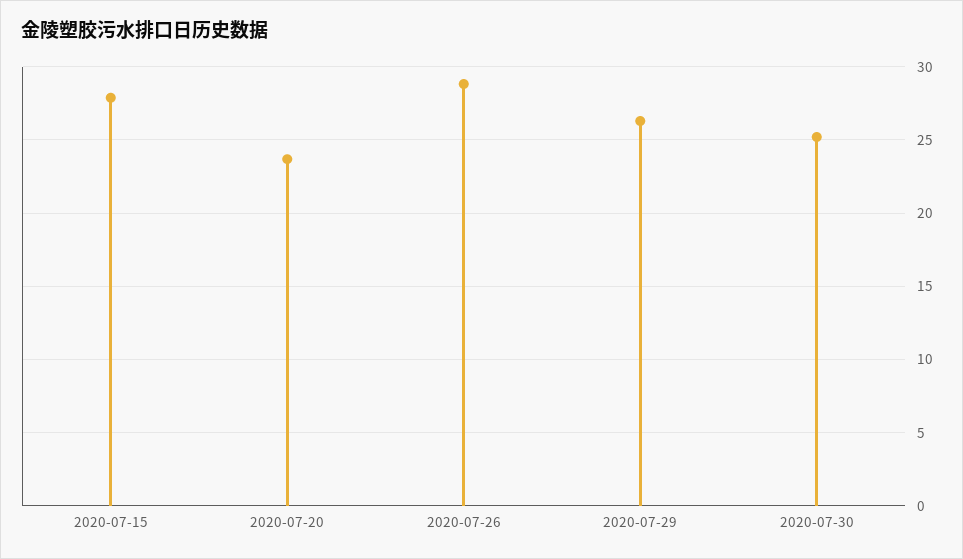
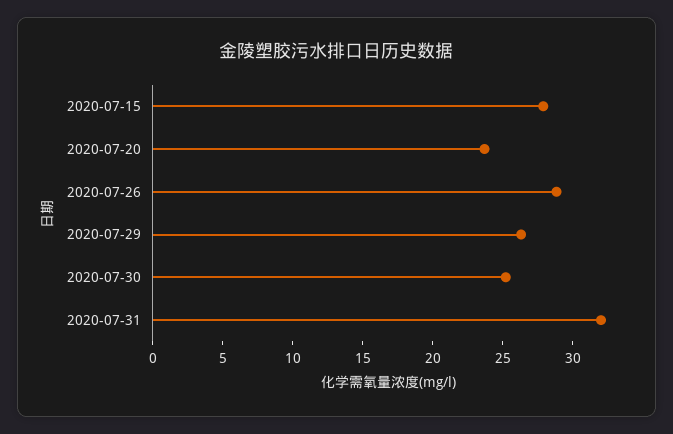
2020-07-31: none -> 32

